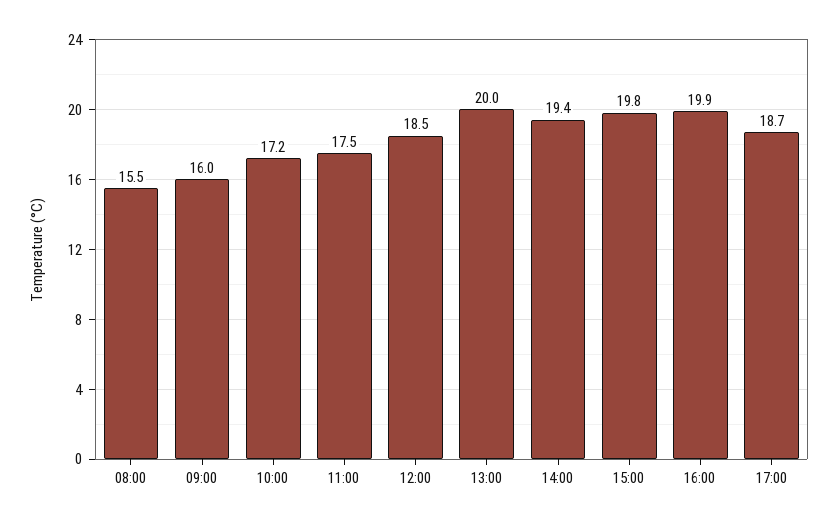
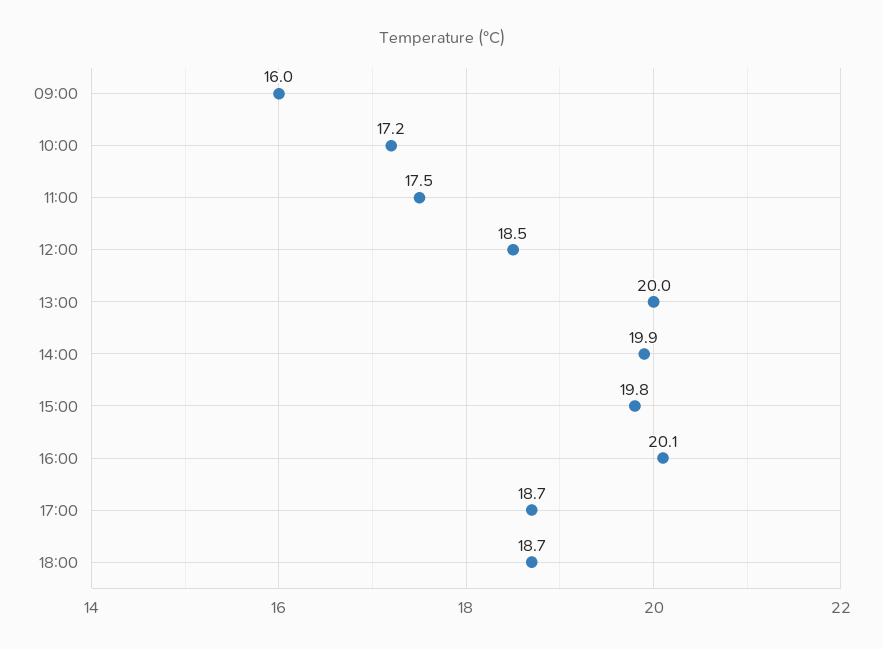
08:00: 15.5 -> none
14:00: 19.4 -> 19.9
16:00: 19.9 -> 20.1
18:00: none -> 18.7

